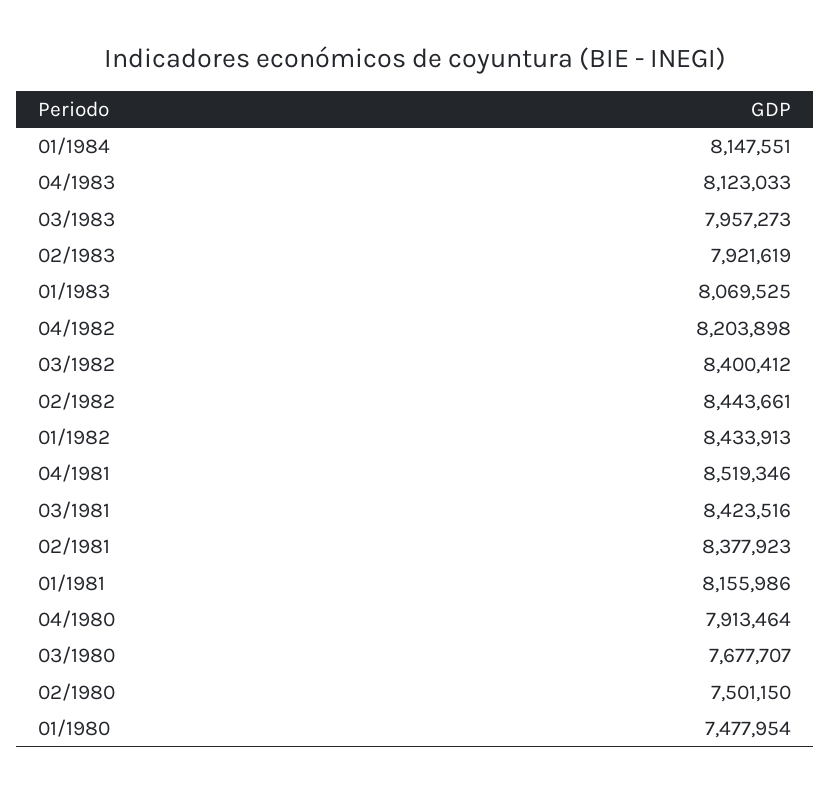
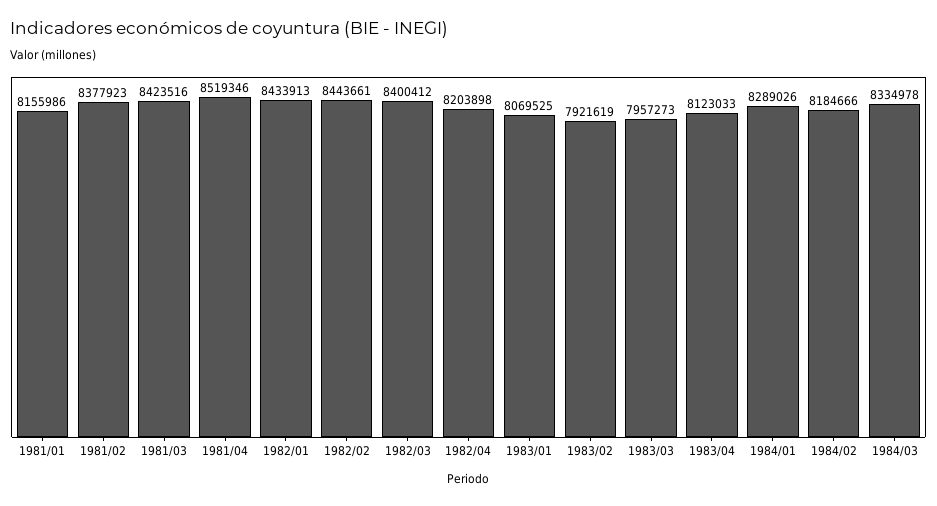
01/1984: 8147551 -> 8289026
04/1980: 7913464 -> none
03/1980: 7677707 -> none
02/1980: 7501150 -> none
01/1980: 7477954 -> none
1984/02: none -> 8184666
1984/03: none -> 8334978

